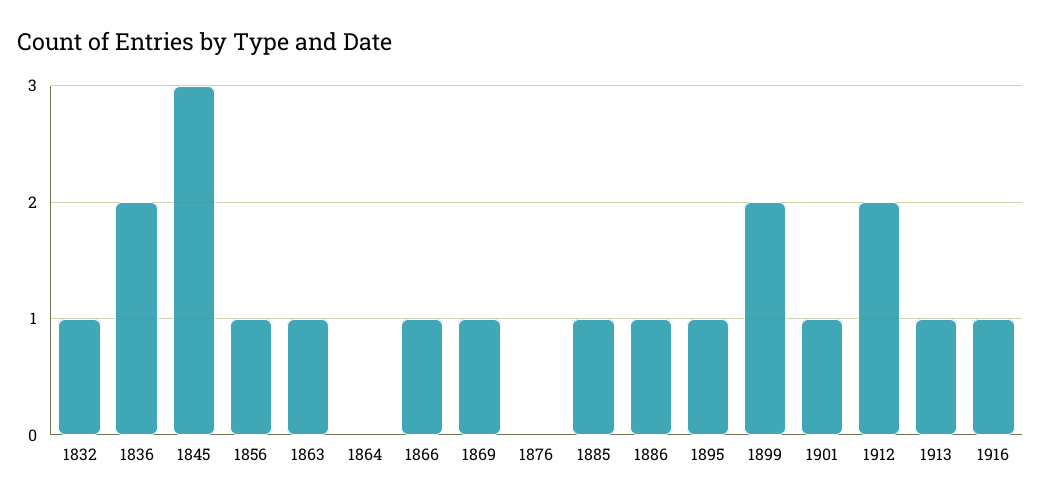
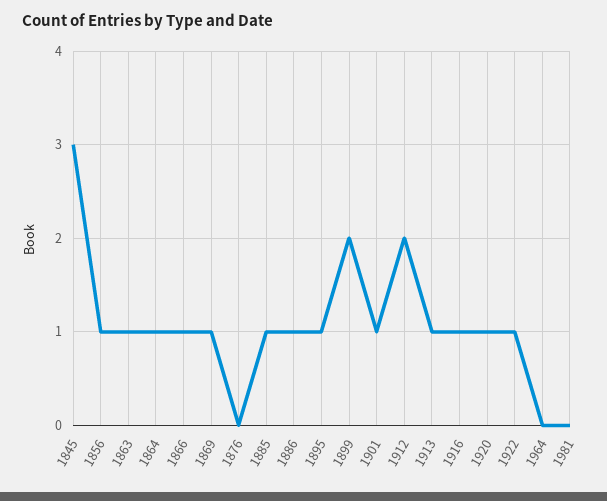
1832: 1 -> none
1836: 2 -> none
1864: 0 -> 1
1920: none -> 1
1922: none -> 1
1964: none -> 0
1981: none -> 0

